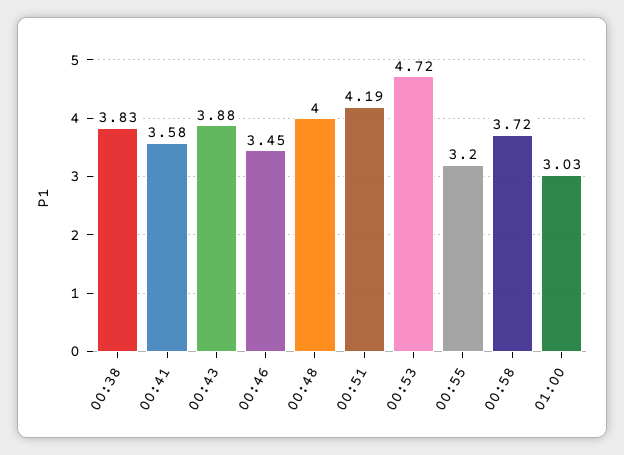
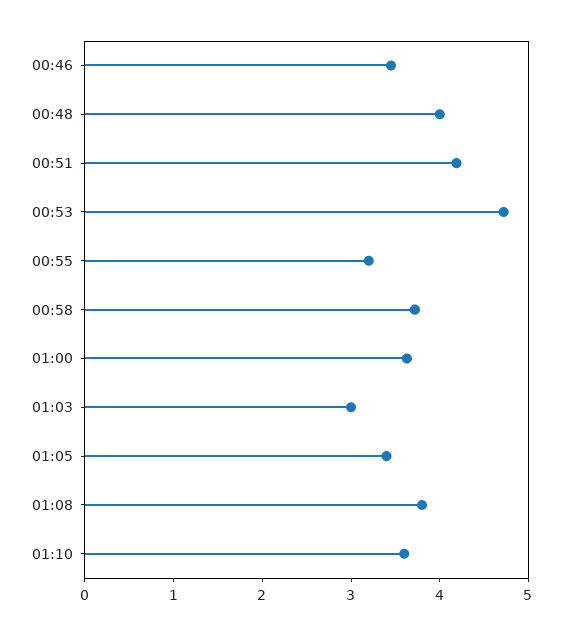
00:38: 3.83 -> none
00:41: 3.58 -> none
00:43: 3.88 -> none
01:00: 3.03 -> 3.6
01:03: none -> 3
01:05: none -> 3.4
01:08: none -> 3.8
01:10: none -> 3.6

